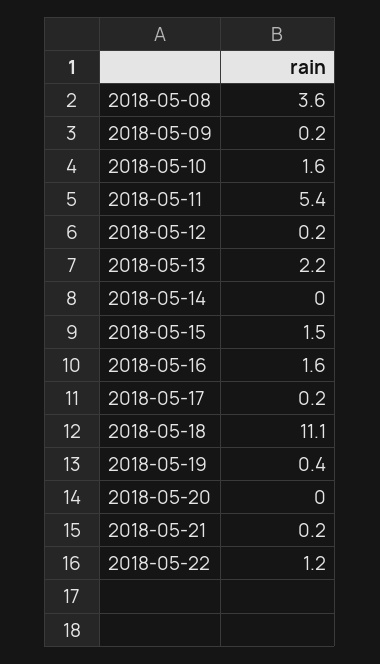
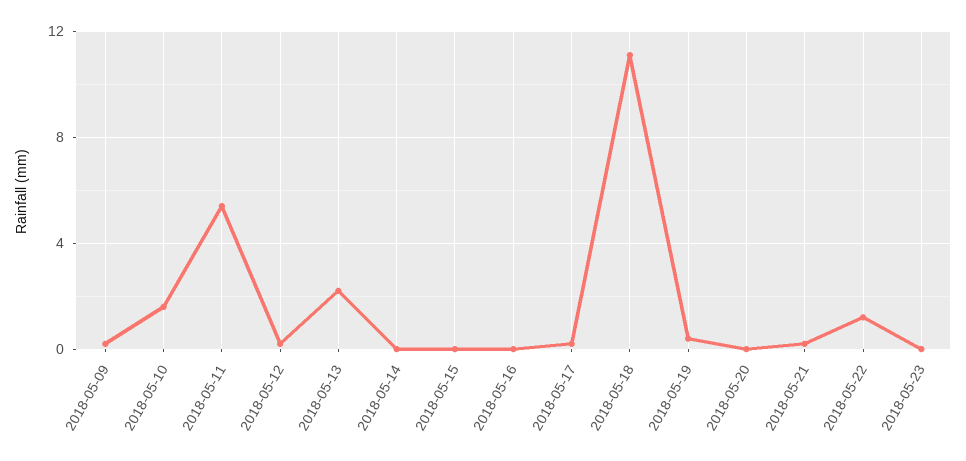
2018-05-08: 3.6 -> none
2018-05-15: 1.5 -> 0
2018-05-16: 1.6 -> 0
2018-05-23: none -> 0

